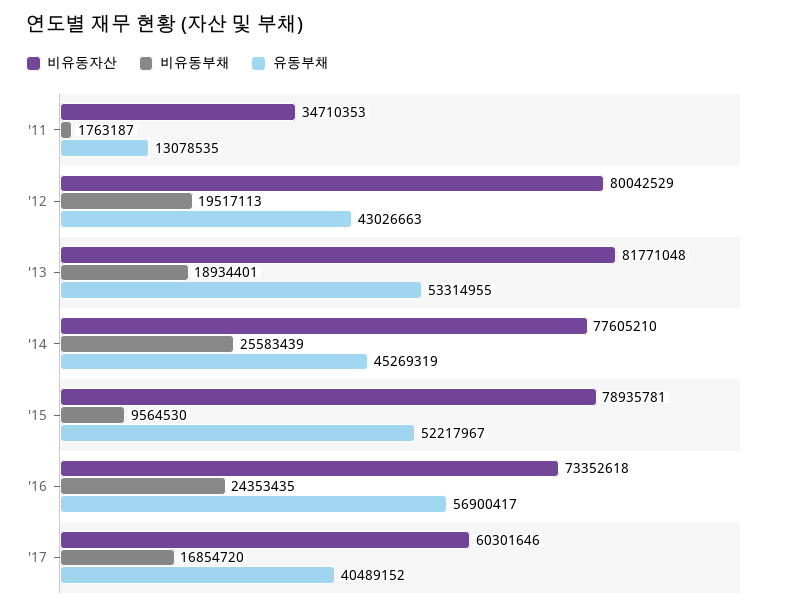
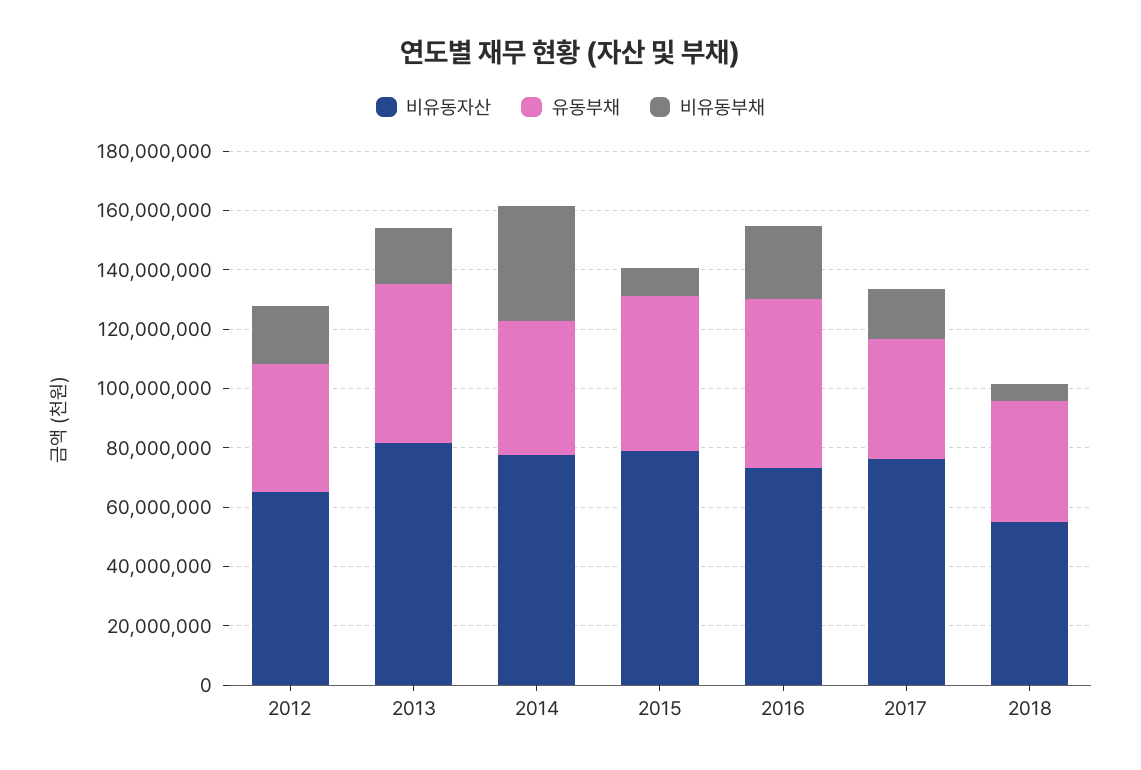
비유동자산, '11: 34710353 -> none
비유동부채, '11: 1763187 -> none
유동부채, '11: 13078535 -> none
비유동자산, '12: 80042529 -> 65000000
비유동부채, '14: 25583439 -> 40000000
비유동자산, '17: 60301646 -> 75000000
비유동자산, 2018: none -> 55000000
유동부채, 2018: none -> 40000000
비유동부채, 2018: none -> 5000000

